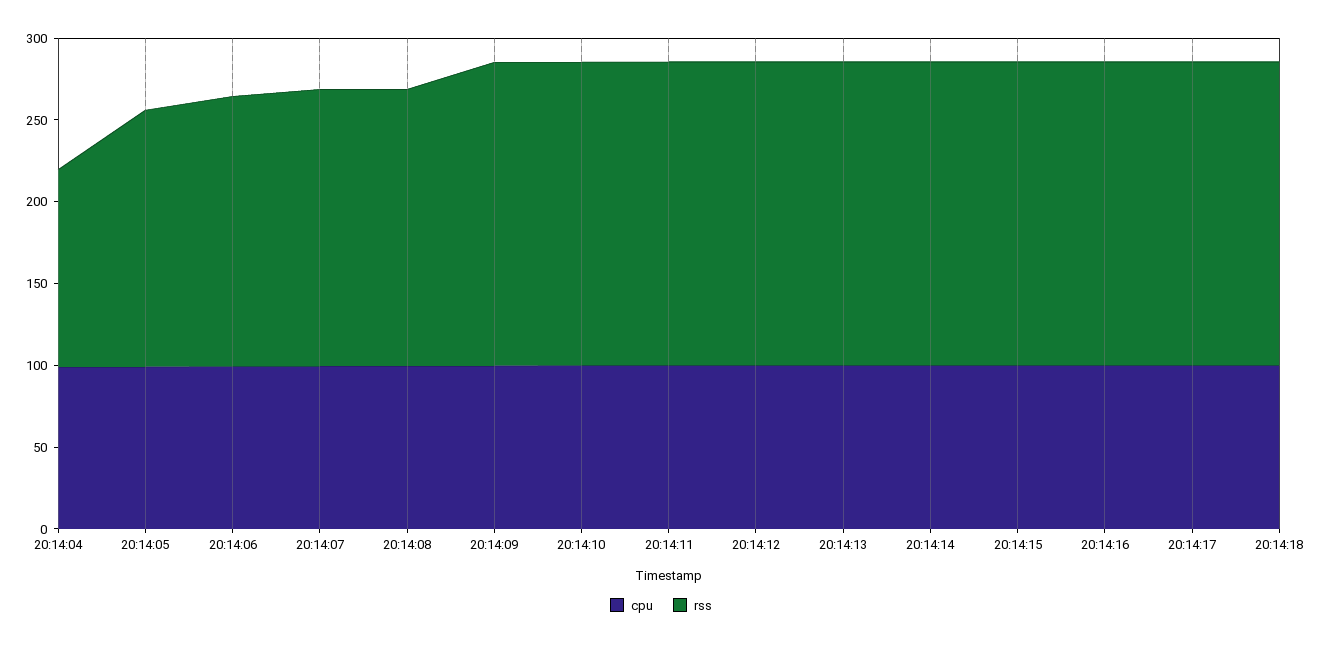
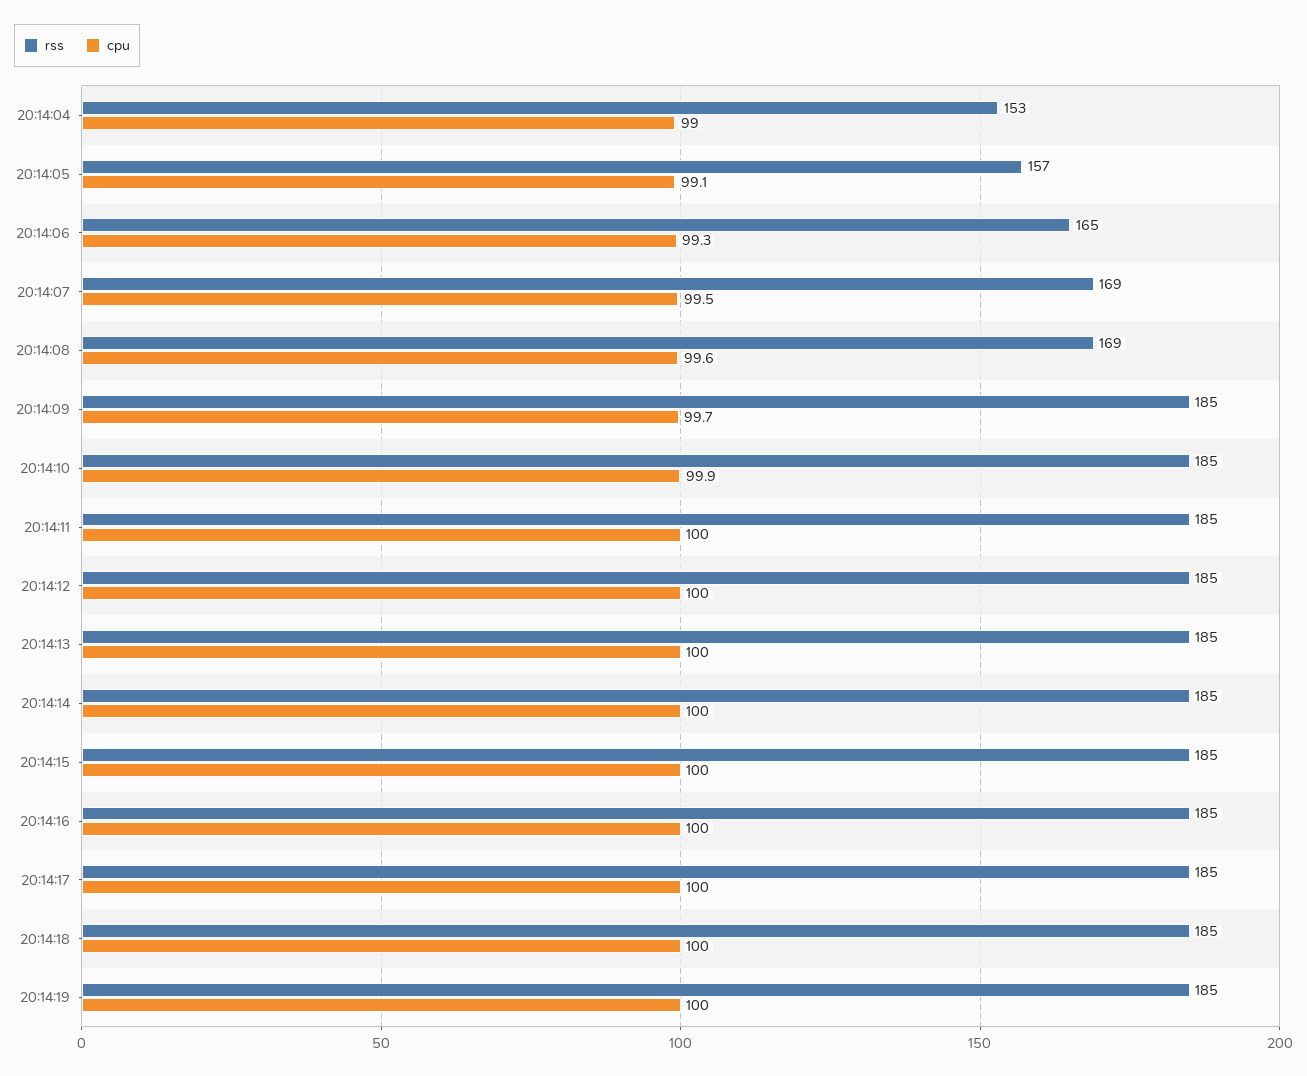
rss, 20:14:04: 120 -> 153
rss, 20:14:19: none -> 185
cpu, 20:14:19: none -> 100

